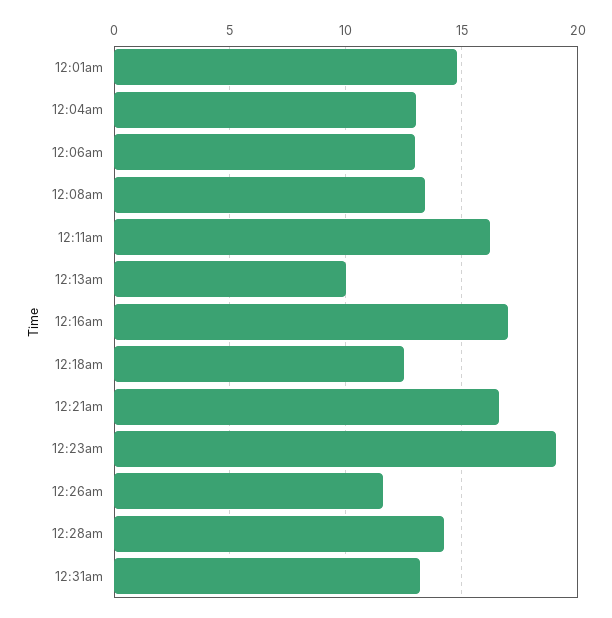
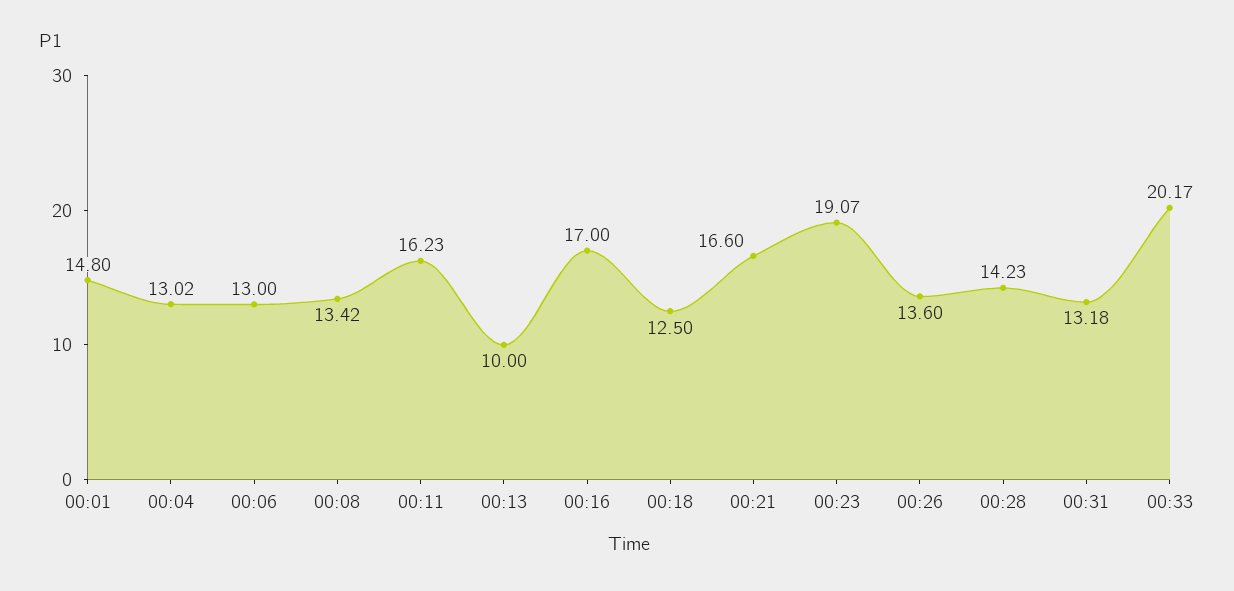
12:26am: 11.5 -> 13.6
00:33: none -> 20.17

